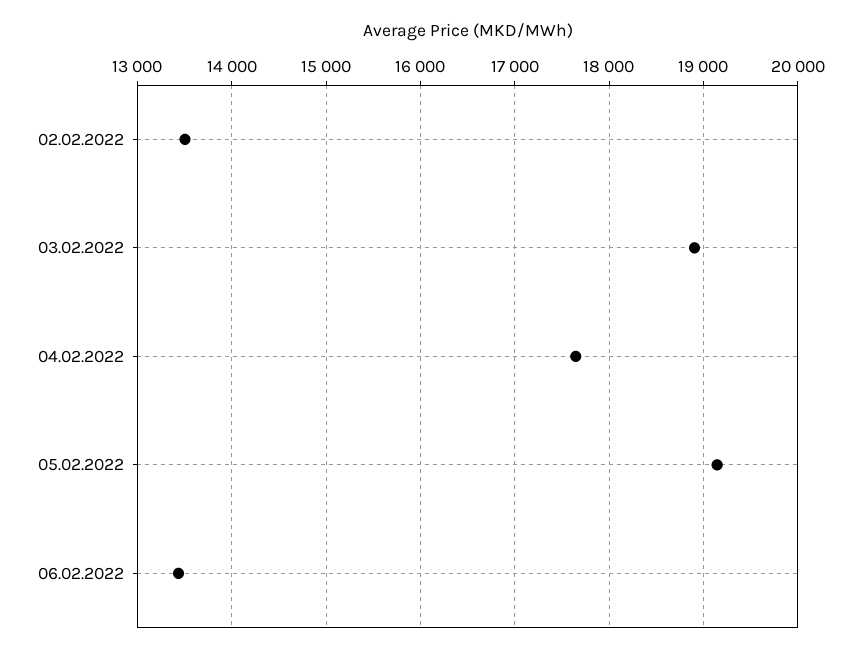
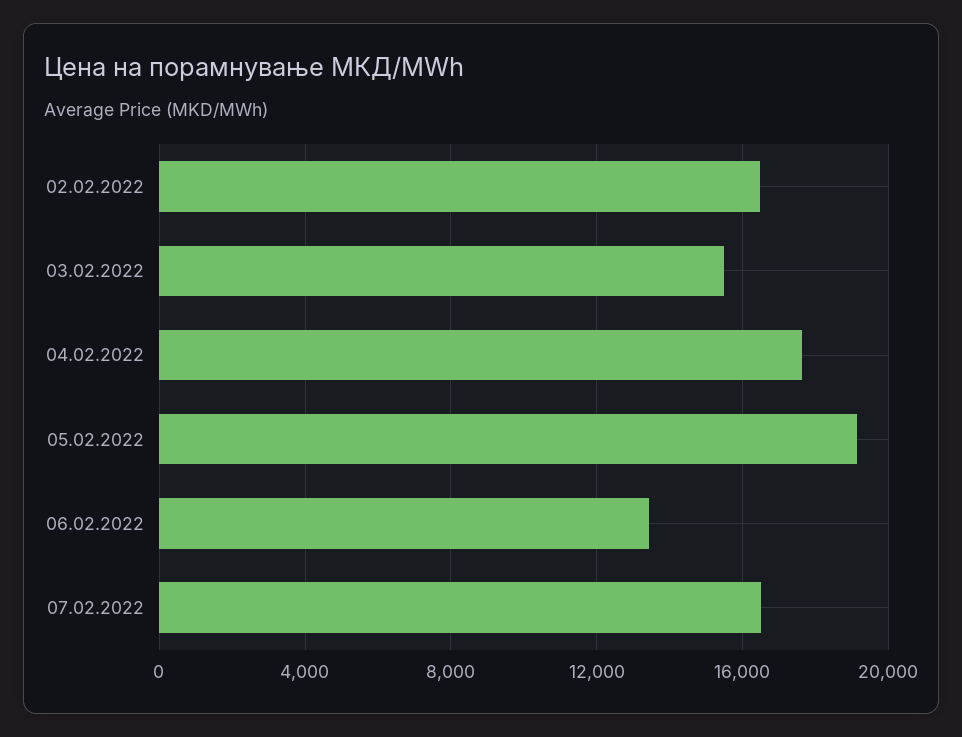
02.02.2022: 13500 -> 16500
03.02.2022: 18900 -> 15500
07.02.2022: none -> 16500

